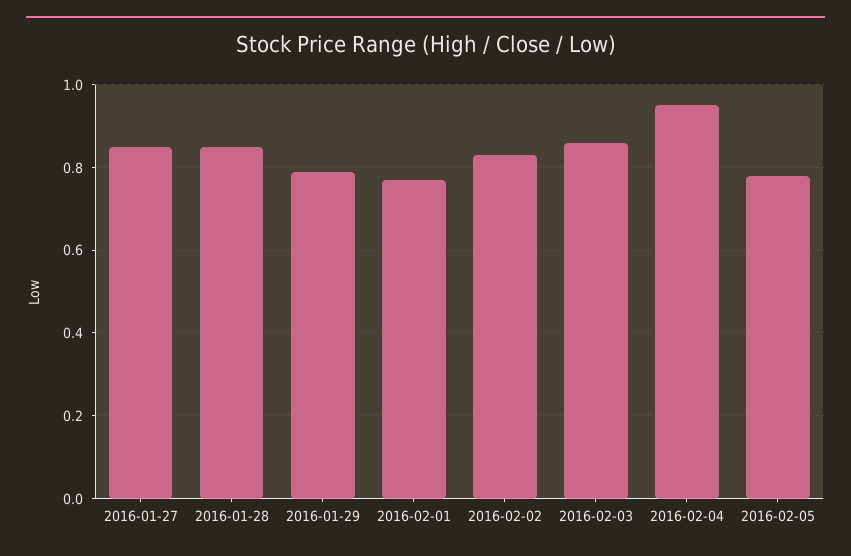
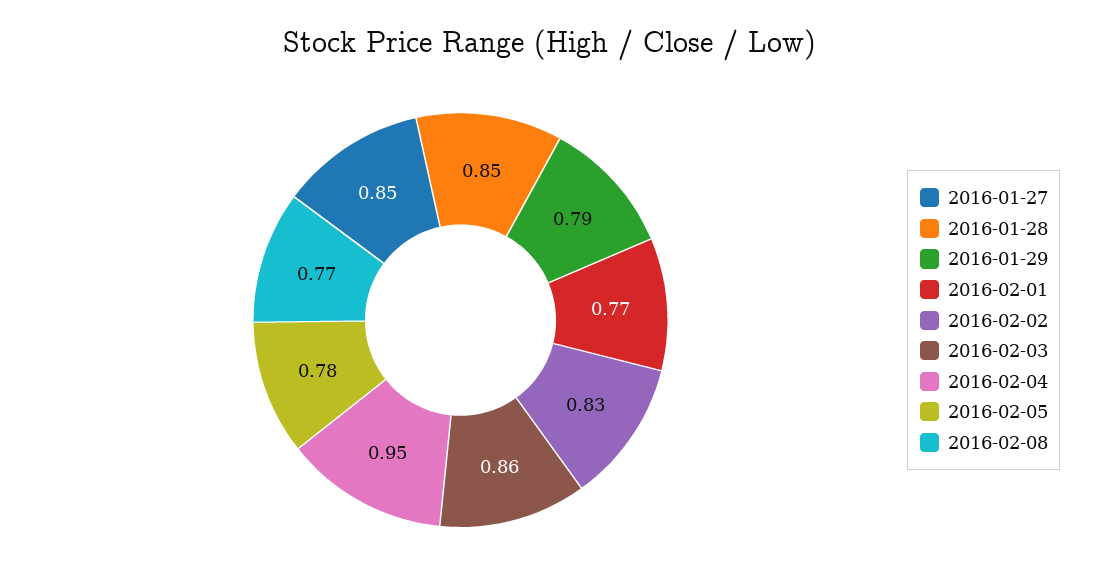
2016-02-08: none -> 0.77

